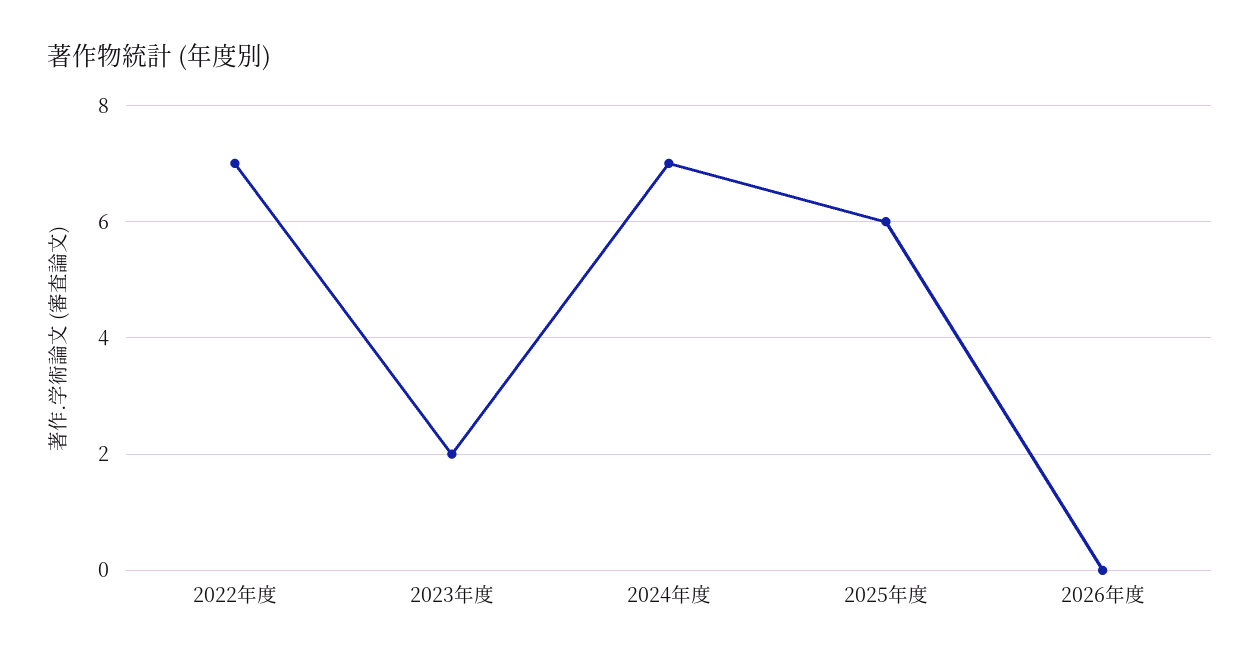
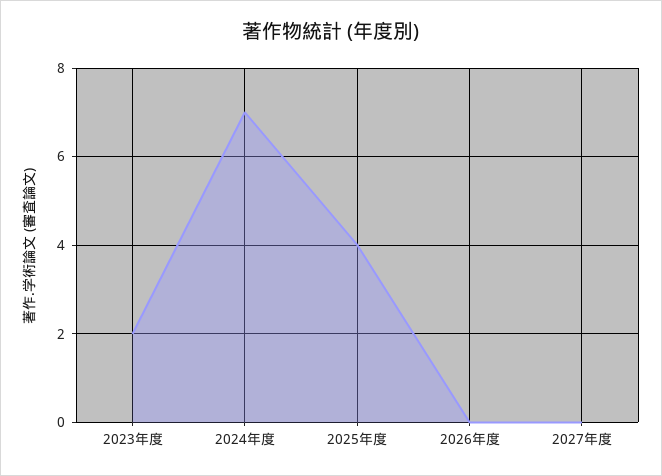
2022年度: 7 -> none
2025年度: 6 -> 4
2027年度: none -> 0

